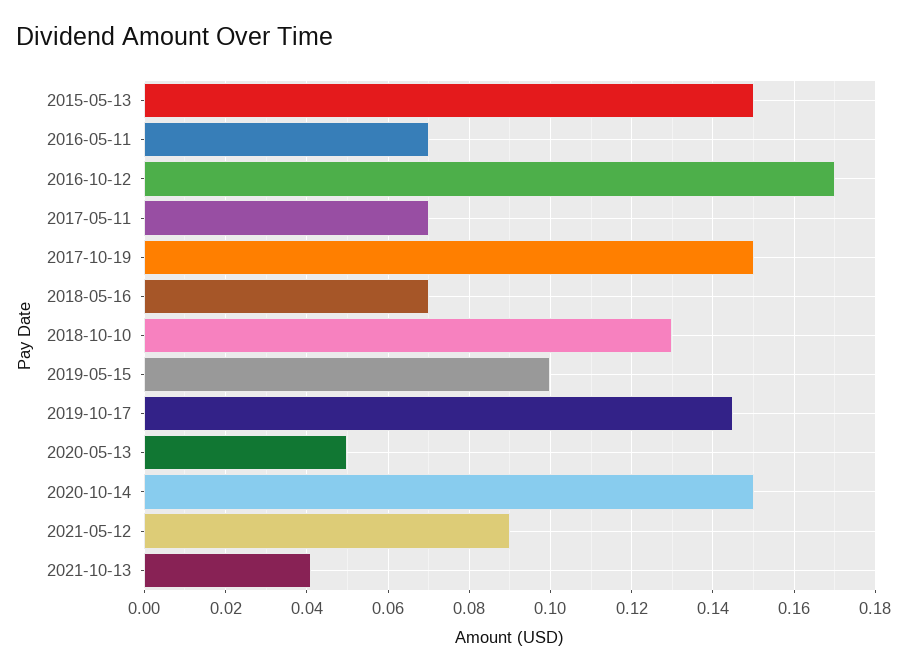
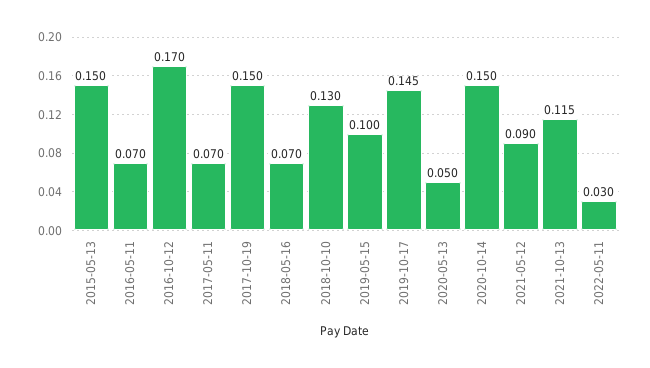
2021-10-13: 0.04 -> 0.115
2022-05-11: none -> 0.03

